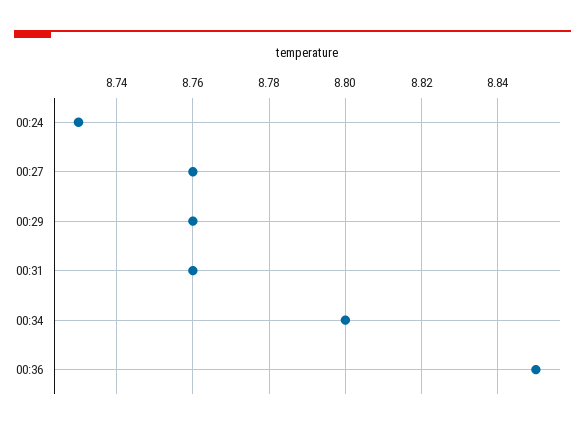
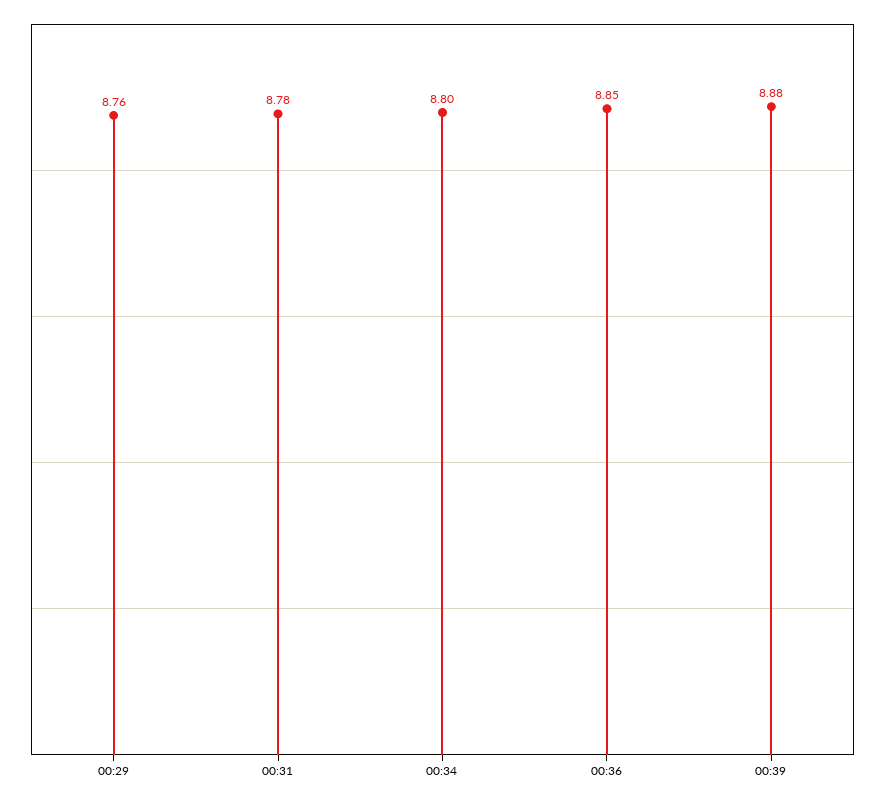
00:24: 8.73 -> none
00:27: 8.76 -> none
00:31: 8.76 -> 8.78
00:39: none -> 8.88

